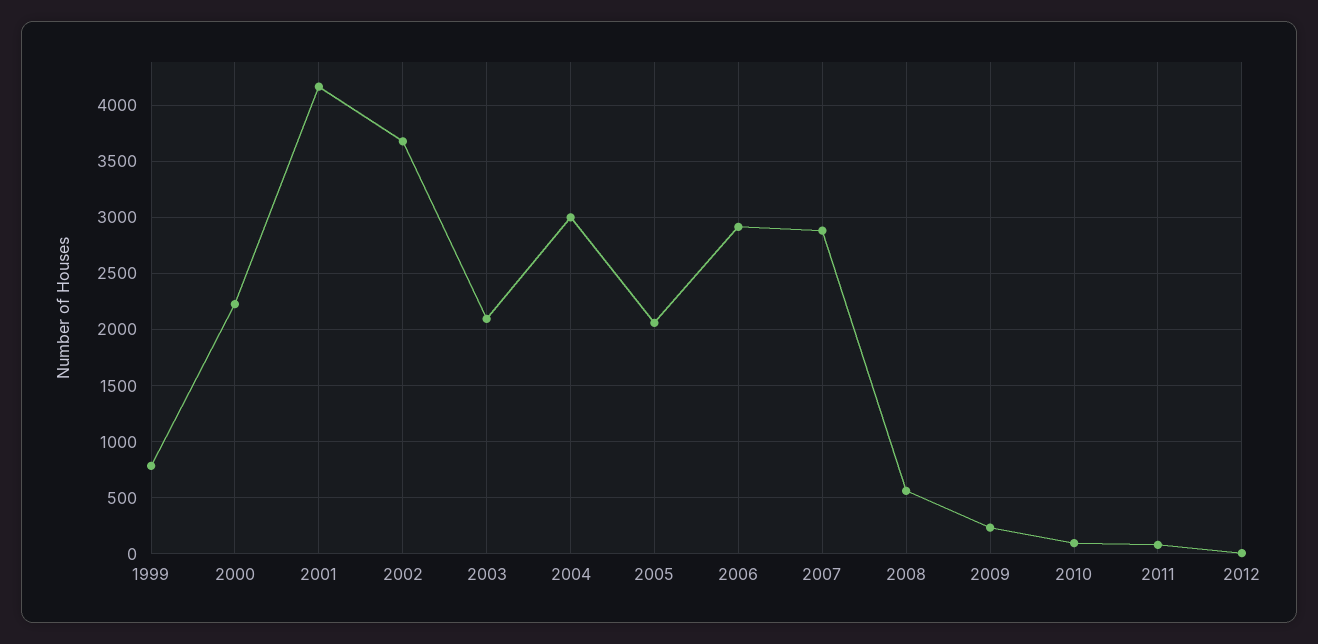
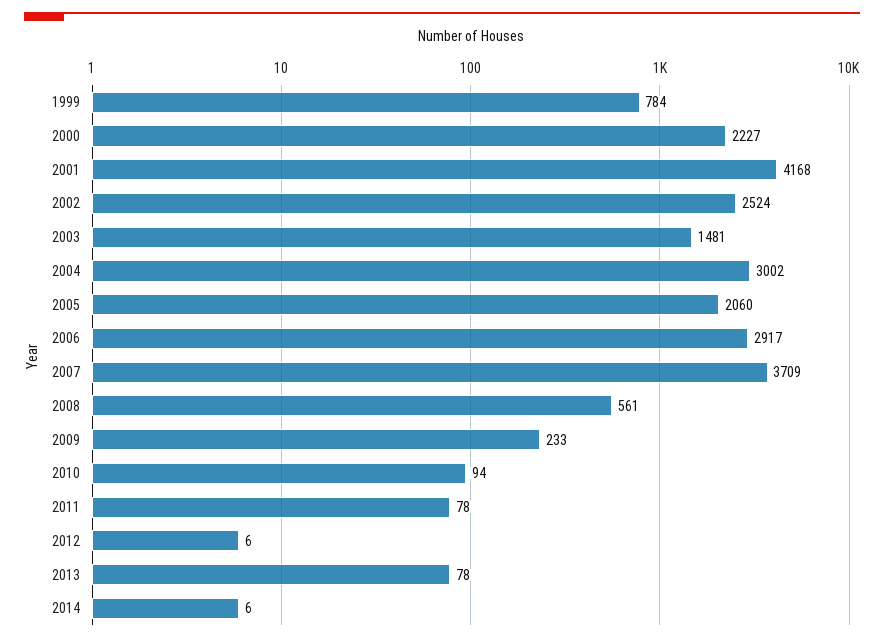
2002: 3700 -> 2524
2003: 2100 -> 1481
2007: 2900 -> 3709
2013: none -> 78
2014: none -> 6

